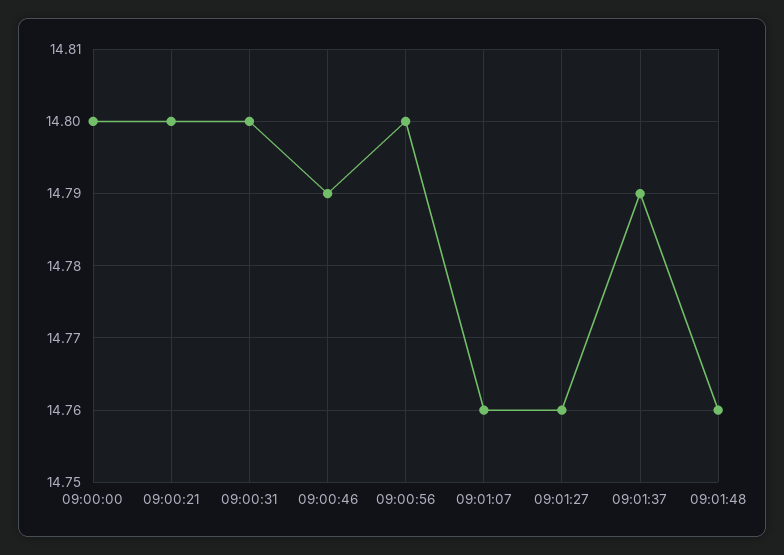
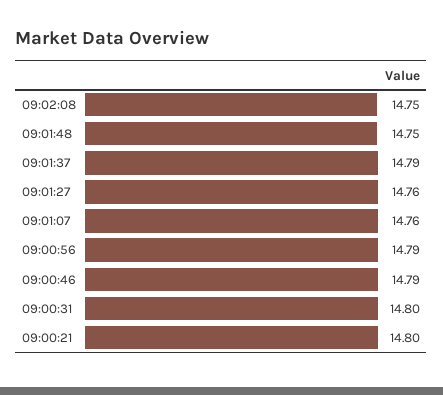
09:00:00: 14.8 -> none
09:00:56: 14.8 -> 14.79
09:01:48: 14.76 -> 14.75
09:02:08: none -> 14.75

